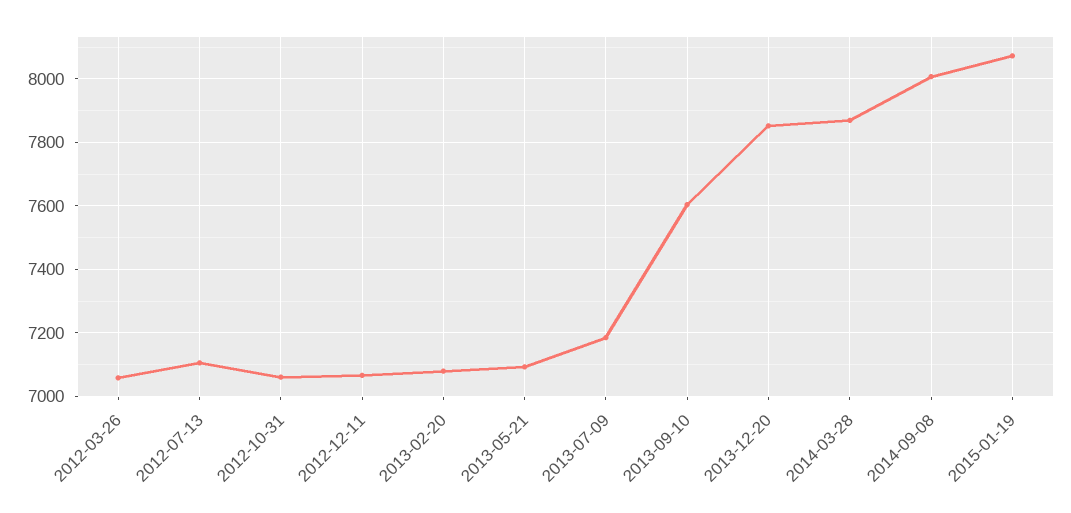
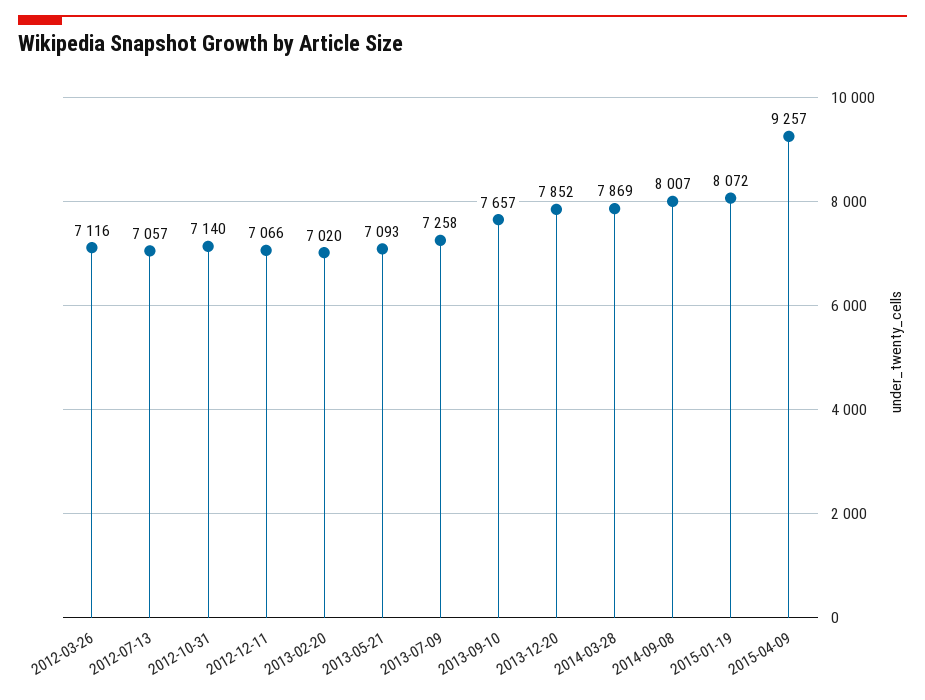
2012-03-26: 7060 -> 7116
2012-07-13: 7100 -> 7057
2012-10-31: 7060 -> 7140
2013-02-20: 7080 -> 7020
2013-07-09: 7180 -> 7258
2013-09-10: 7600 -> 7657
2015-04-09: none -> 9257

